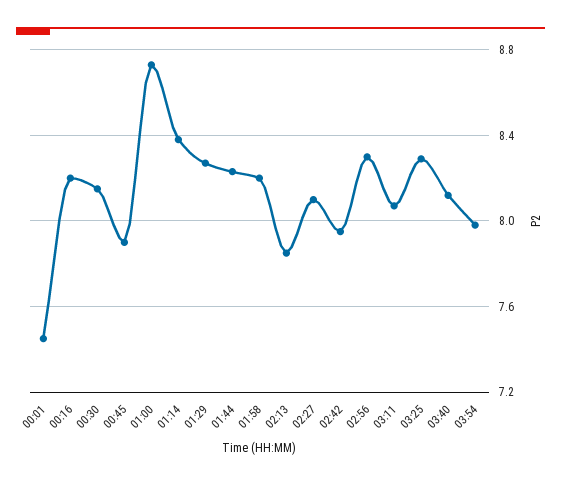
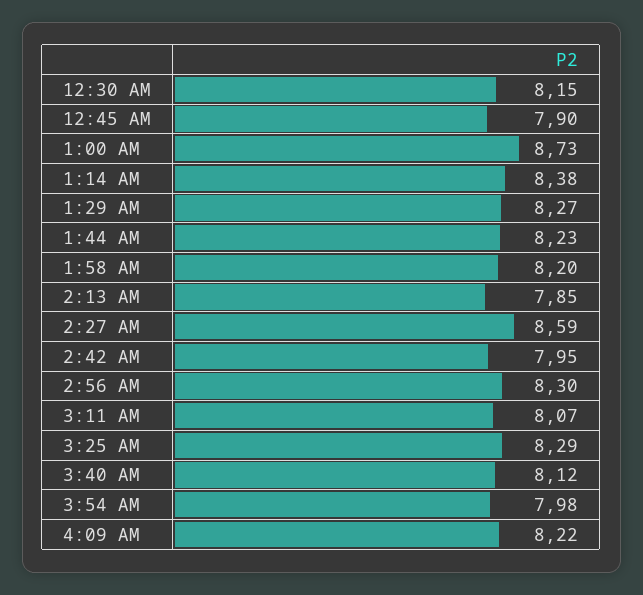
00:01: 7.45 -> none
00:16: 8.2 -> none
02:27: 8.1 -> 8.59
4:09 AM: none -> 8.22

